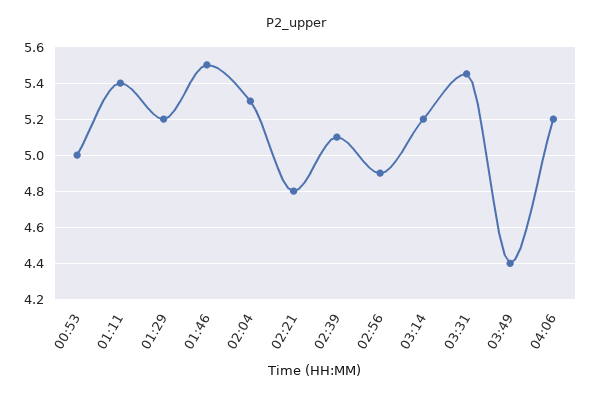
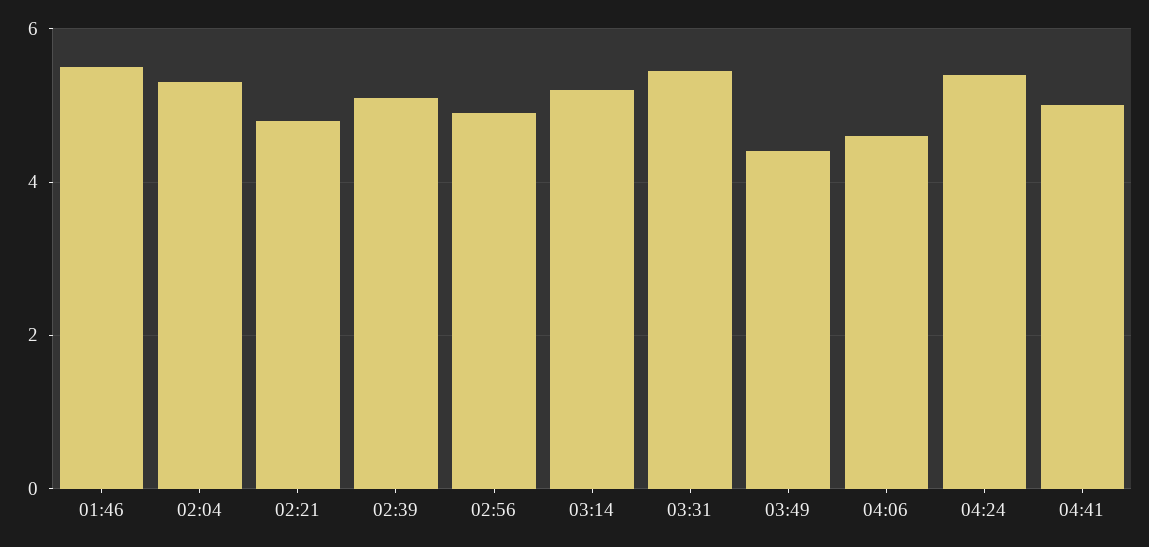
00:53: 5 -> none
01:11: 5.4 -> none
01:29: 5.2 -> none
04:06: 5.2 -> 4.6
04:24: none -> 5.4
04:41: none -> 5

